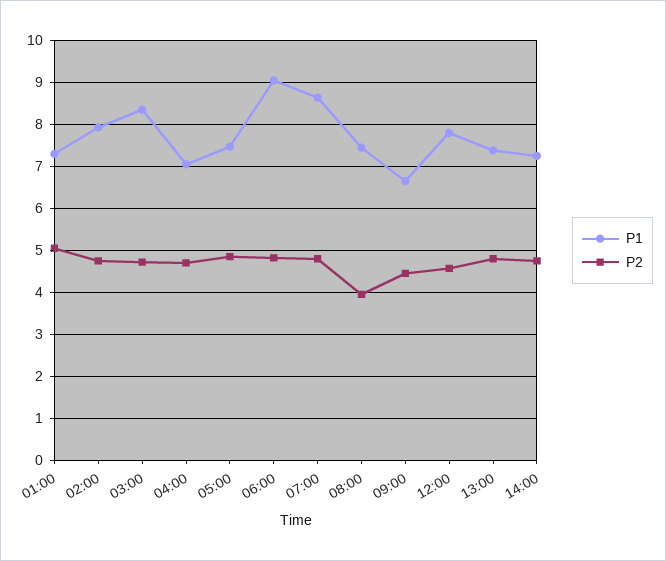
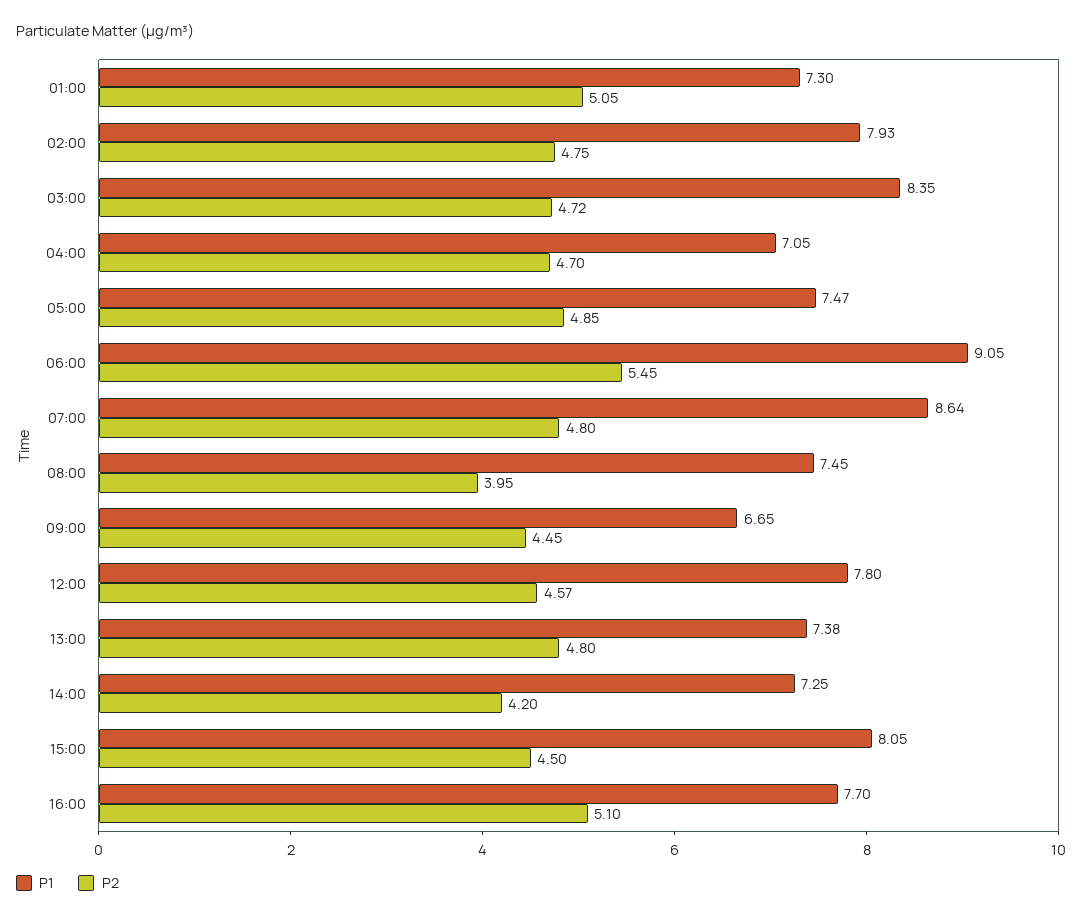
P2, 06:00: 4.8 -> 5.45
P2, 14:00: 4.8 -> 4.2
P1, 15:00: none -> 8.05
P2, 15:00: none -> 4.5
P1, 16:00: none -> 7.7
P2, 16:00: none -> 5.1

